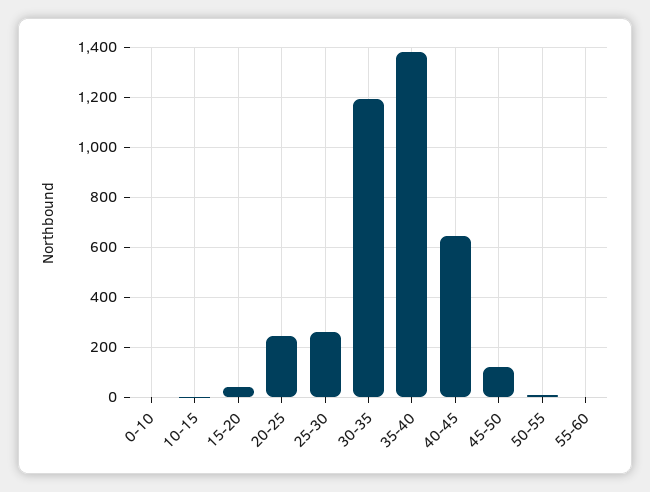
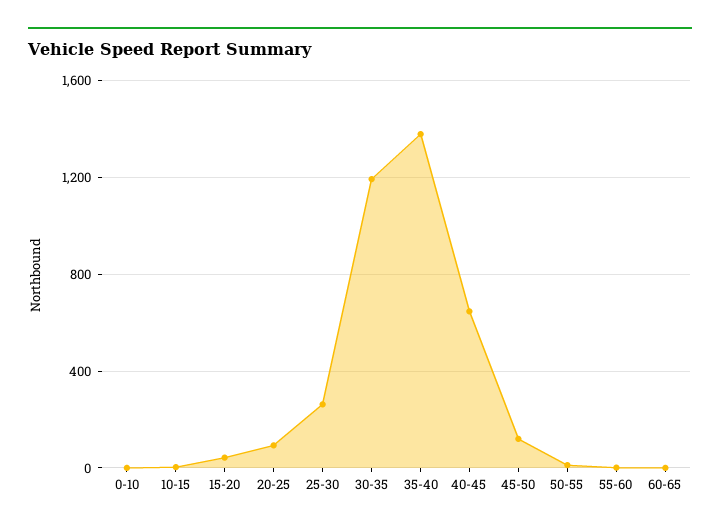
20-25: 250 -> 100
60-65: none -> 0

